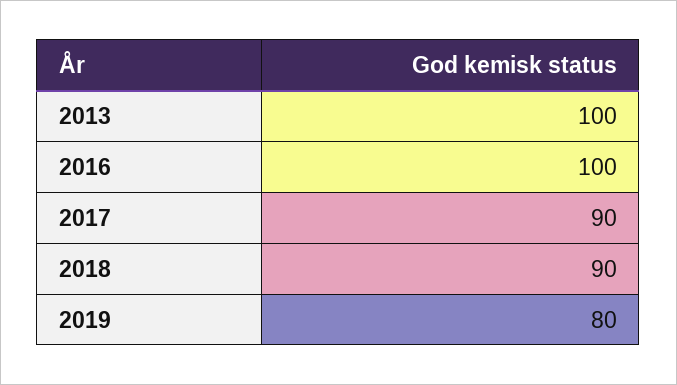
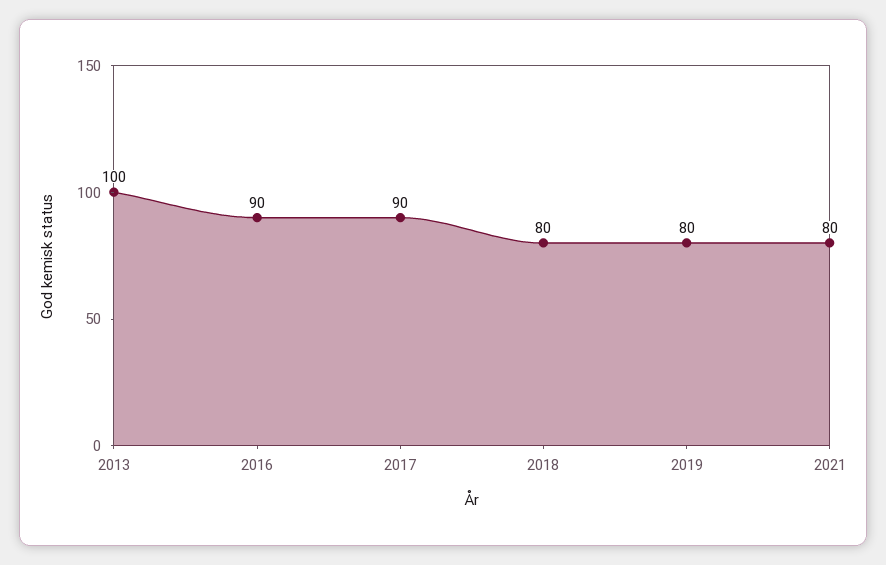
2016: 100 -> 90
2018: 90 -> 80
2021: none -> 80

